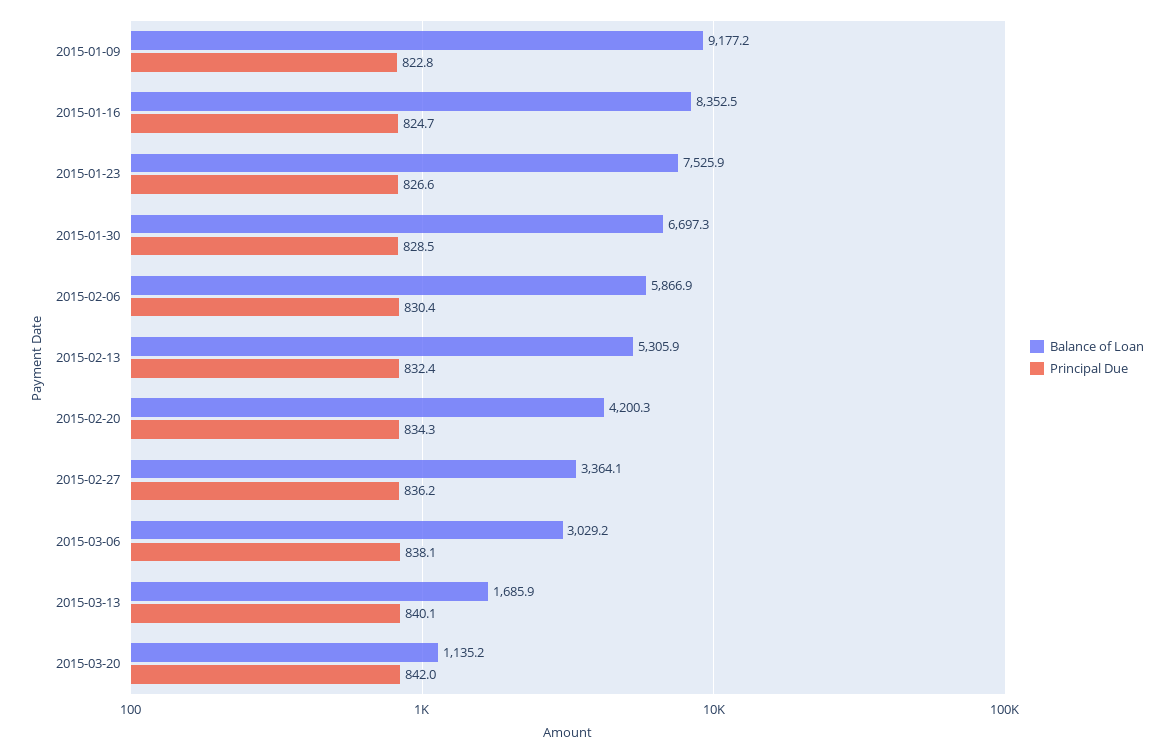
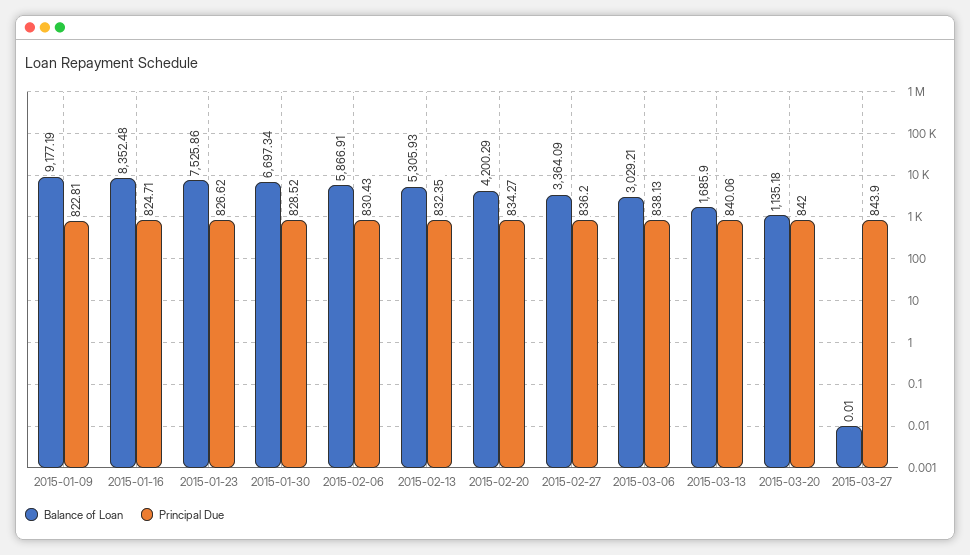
Balance of Loan, 2015-03-27: none -> 0.01
Principal Due, 2015-03-27: none -> 843.9

